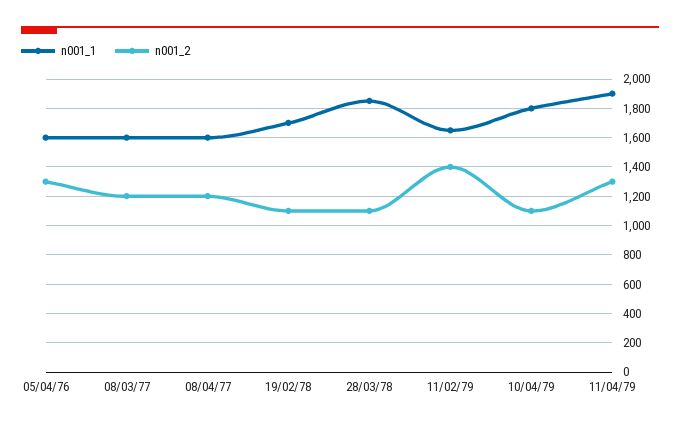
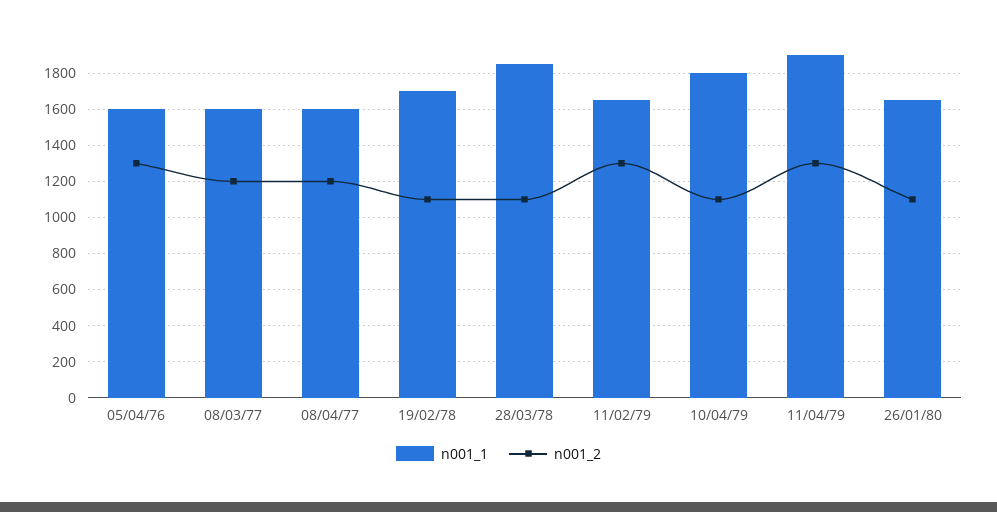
n001_2, 11/02/79: 1400 -> 1300
n001_1, 26/01/80: none -> 1650
n001_2, 26/01/80: none -> 1100

